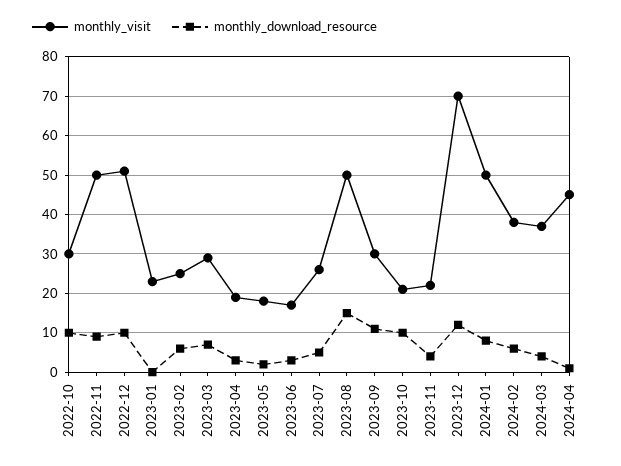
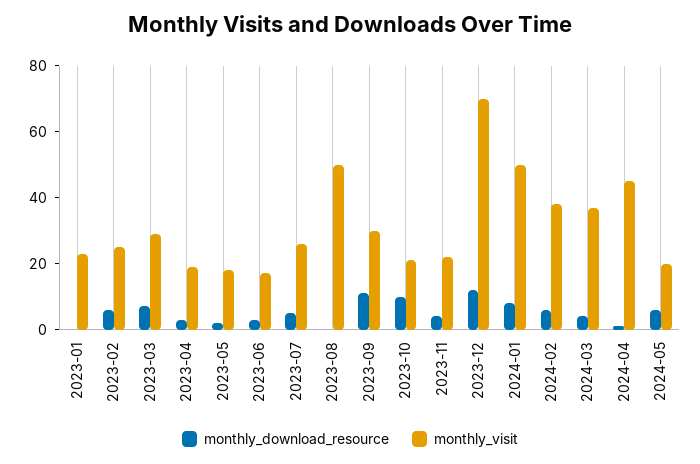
monthly_visit, 2022-10: 30 -> none
monthly_download_resource, 2022-10: 10 -> none
monthly_visit, 2022-11: 50 -> none
monthly_download_resource, 2022-11: 10 -> none
monthly_visit, 2022-12: 50 -> none
monthly_download_resource, 2022-12: 10 -> none
monthly_download_resource, 2023-08: 15 -> 0
monthly_download_resource, 2024-05: none -> 5
monthly_visit, 2024-05: none -> 20

